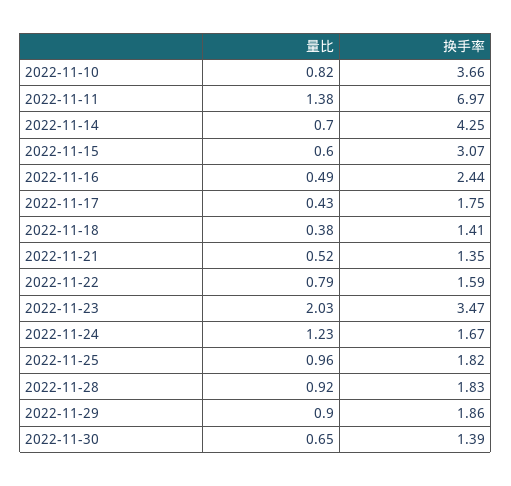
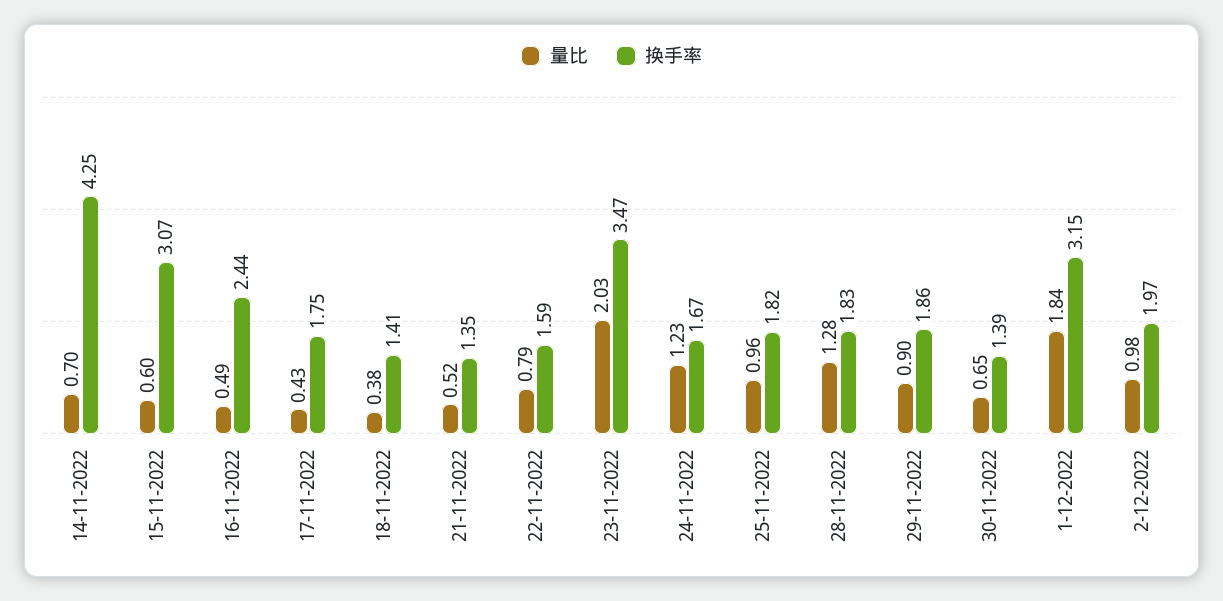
量比, 2022-11-10: 0.82 -> none
换手率, 2022-11-10: 3.66 -> none
量比, 2022-11-11: 1.38 -> none
换手率, 2022-11-11: 6.97 -> none
量比, 2022-11-28: 0.92 -> 1.28
量比, 1-12-2022: none -> 1.84
换手率, 1-12-2022: none -> 3.15
量比, 2-12-2022: none -> 0.98
换手率, 2-12-2022: none -> 1.97

